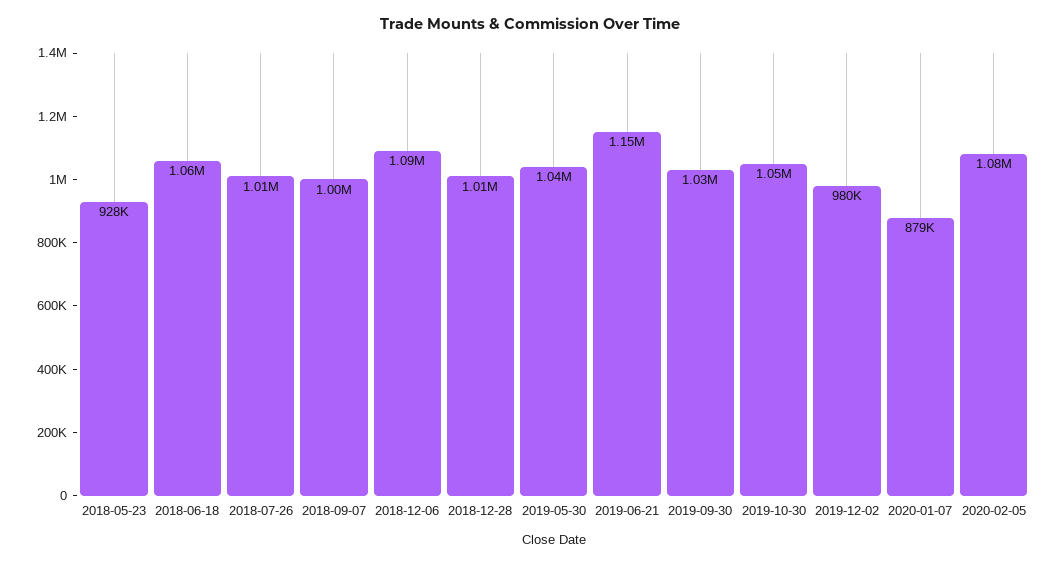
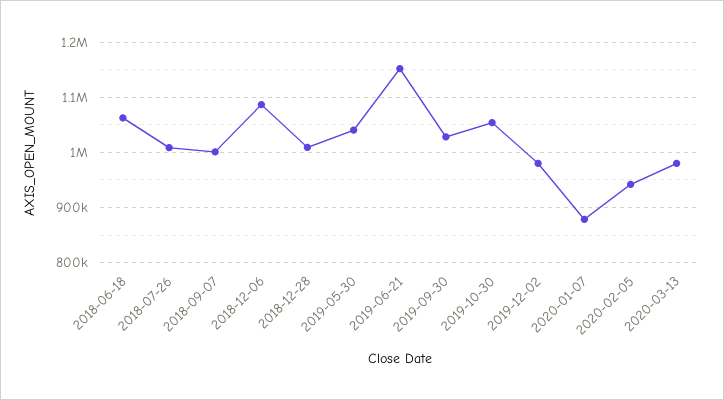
2018-05-23: 928000 -> none
2020-02-05: 1080000 -> 940000
2020-03-13: none -> 980000

